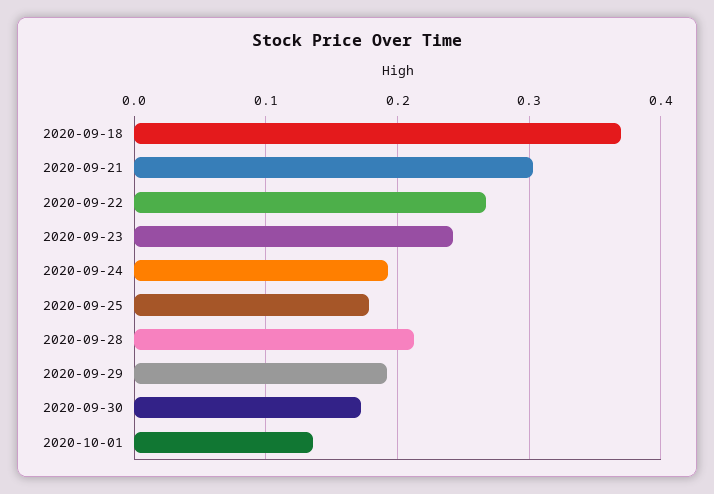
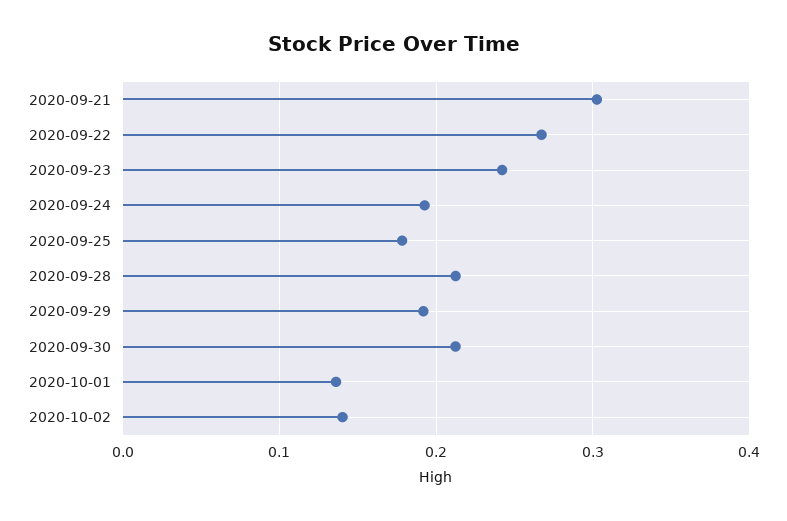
2020-09-18: 0.37 -> none
2020-09-30: 0.17 -> 0.21
2020-10-02: none -> 0.14

